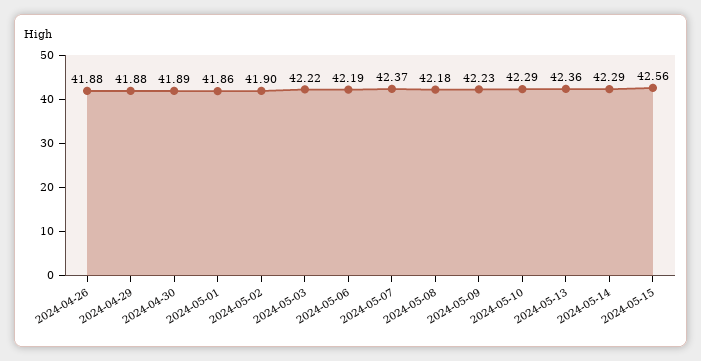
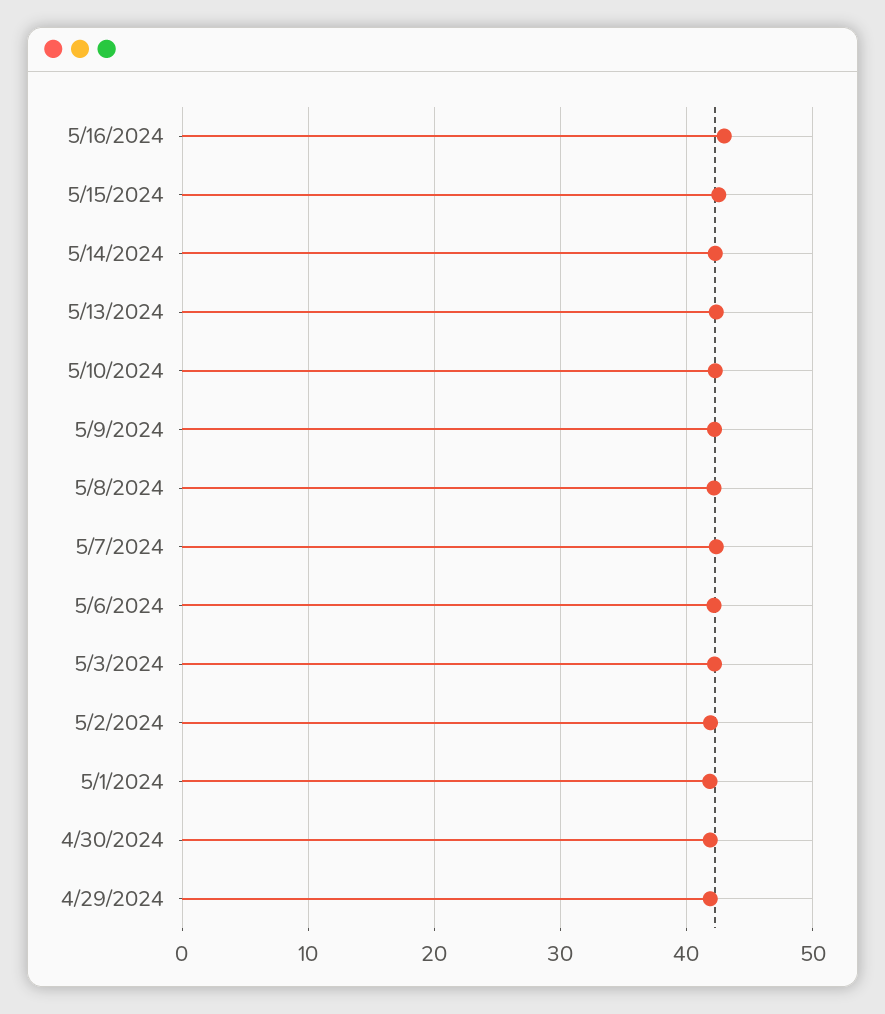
2024-04-26: 41.88 -> none
5/16/2024: none -> 43

